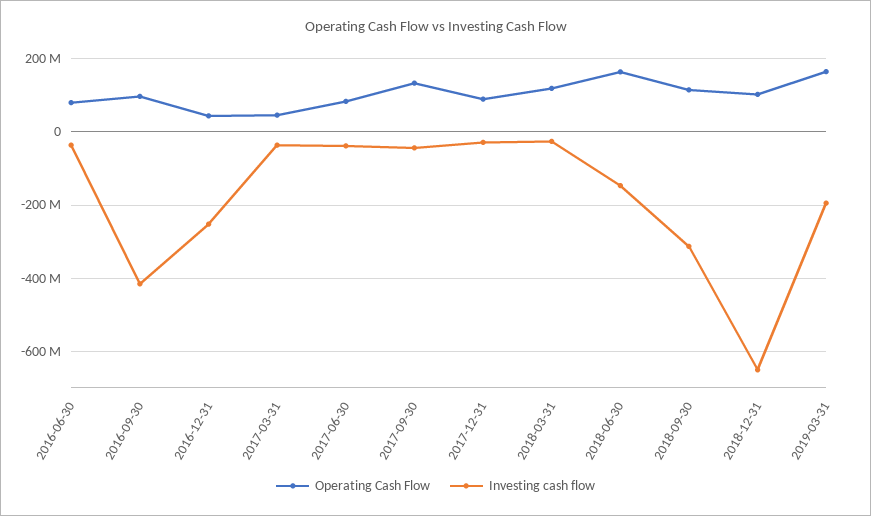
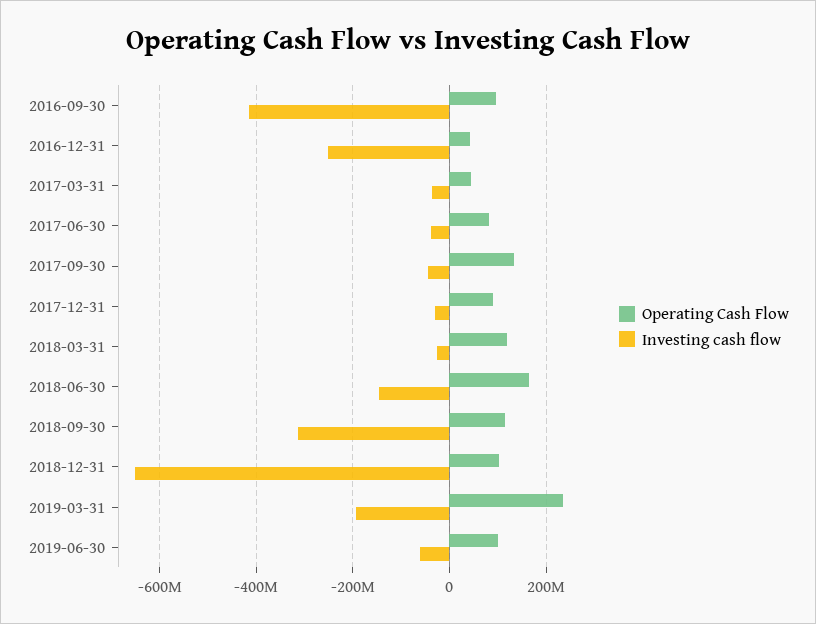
Operating Cash Flow, 2016-06-30: 80000000 -> none
Investing cash flow, 2016-06-30: -40000000 -> none
Operating Cash Flow, 2019-03-31: 160000000 -> 240000000
Operating Cash Flow, 2019-06-30: none -> 100000000
Investing cash flow, 2019-06-30: none -> -60000000

